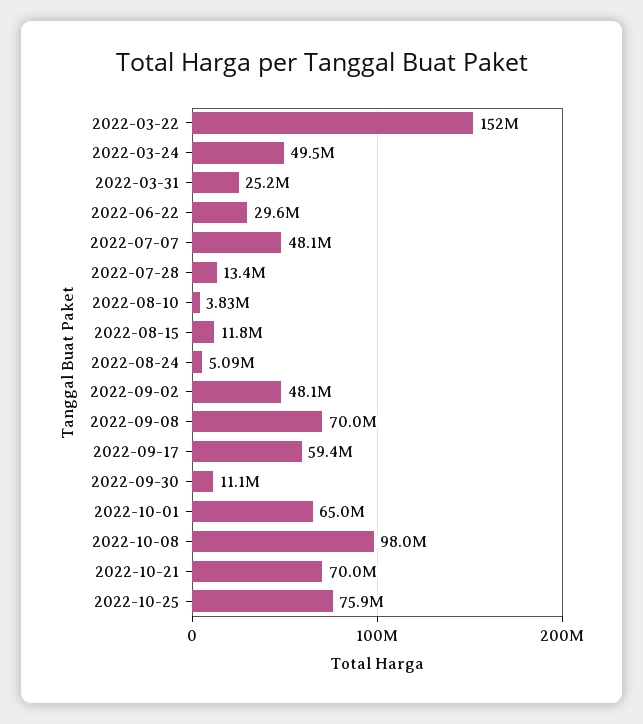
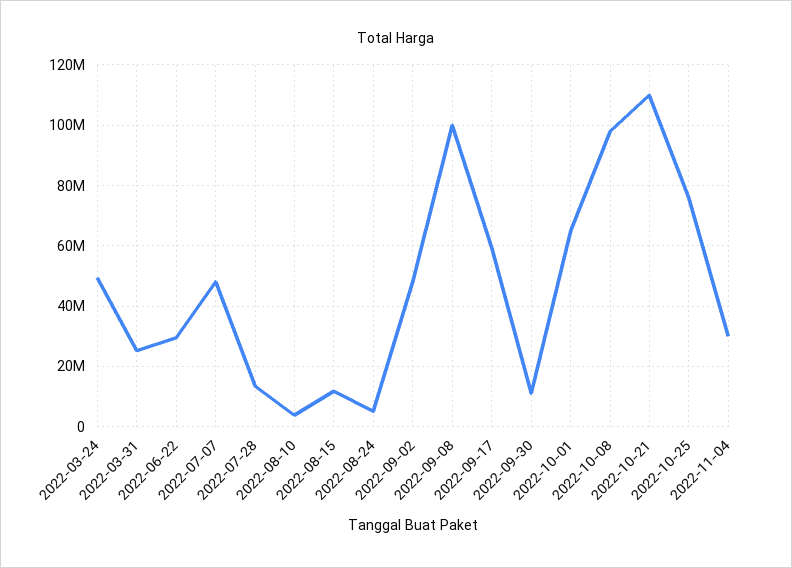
2022-03-22: 152000000 -> none
2022-09-08: 70000000 -> 100000000
2022-10-21: 70000000 -> 110000000
2022-11-04: none -> 30000000

